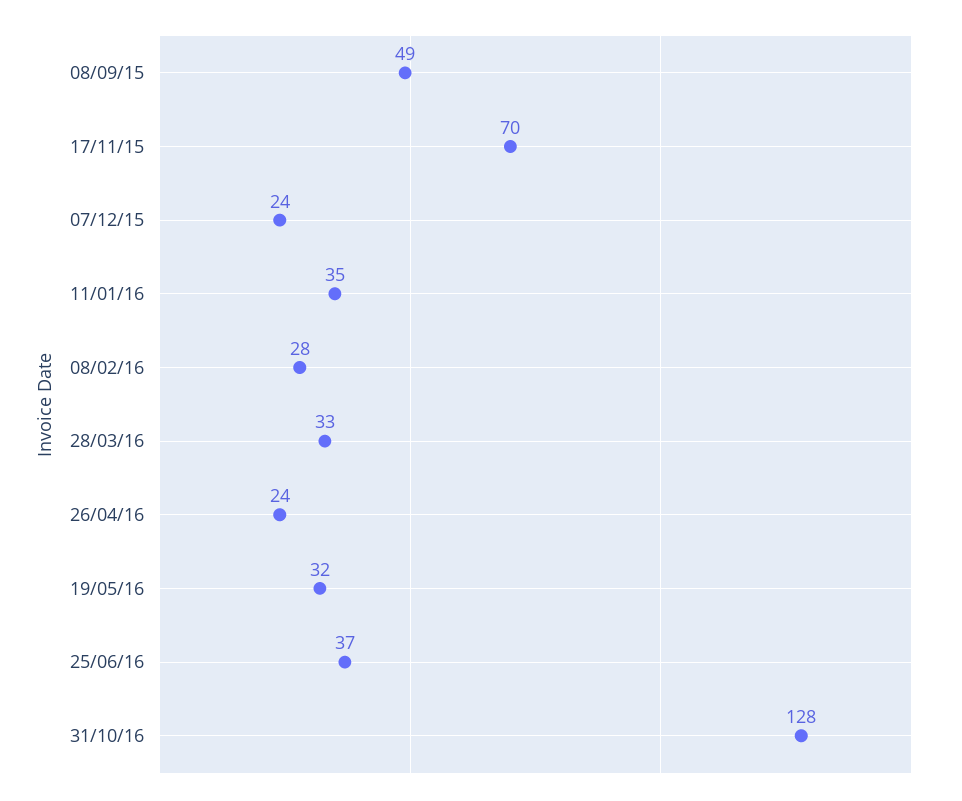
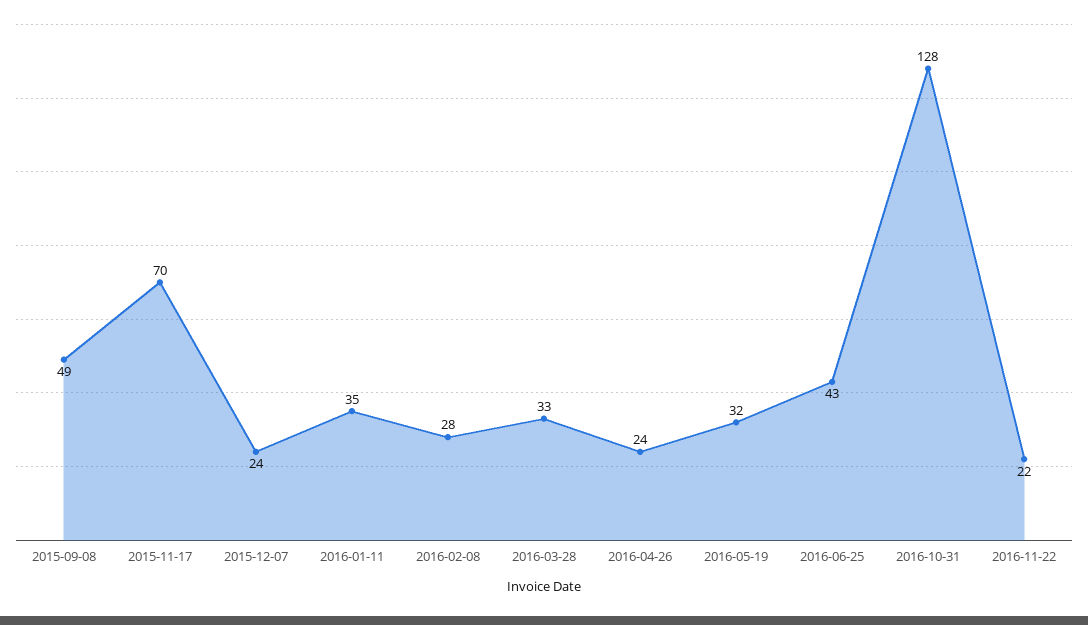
25/06/16: 37 -> 43
2016-11-22: none -> 22

